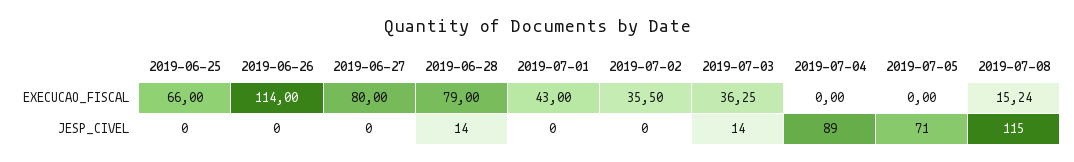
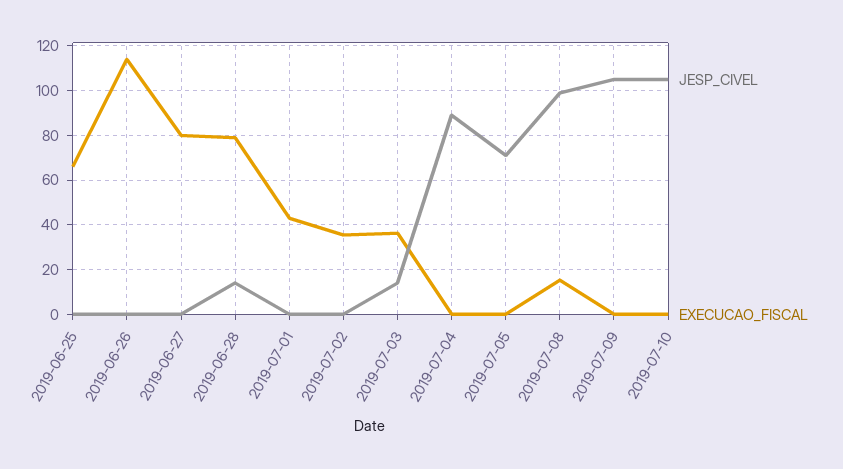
JESP_CIVEL, 2019-07-08: 115 -> 100
JESP_CIVEL, 2019-07-09: none -> 105
EXECUCAO_FISCAL, 2019-07-09: none -> 0
JESP_CIVEL, 2019-07-10: none -> 105
EXECUCAO_FISCAL, 2019-07-10: none -> 0

